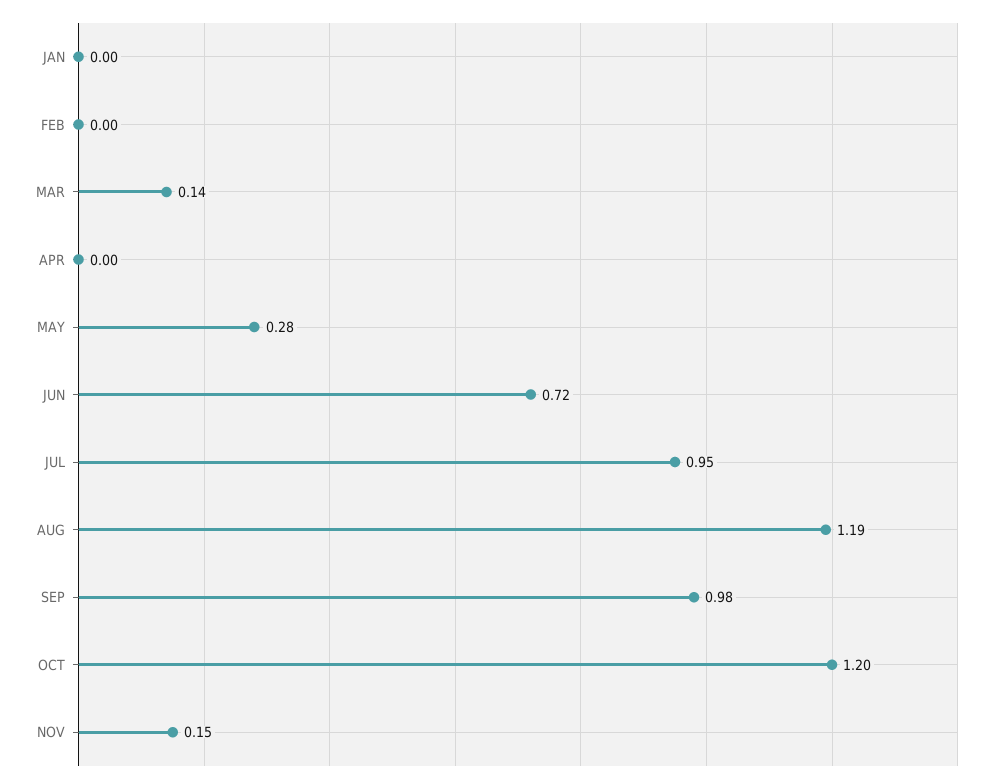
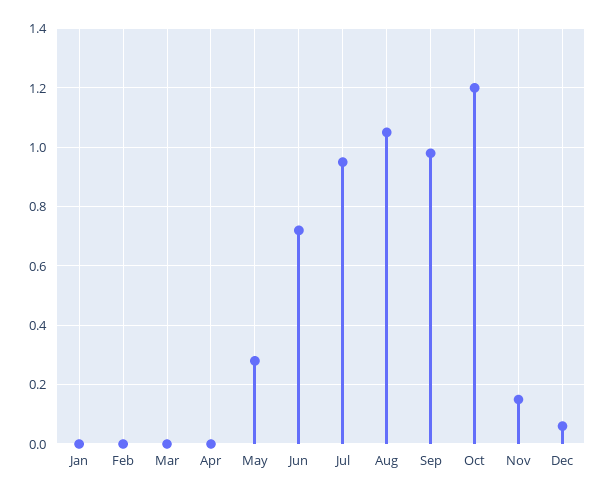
MAR: 0.14 -> 0
AUG: 1.19 -> 1.05
Dec: none -> 0.05

